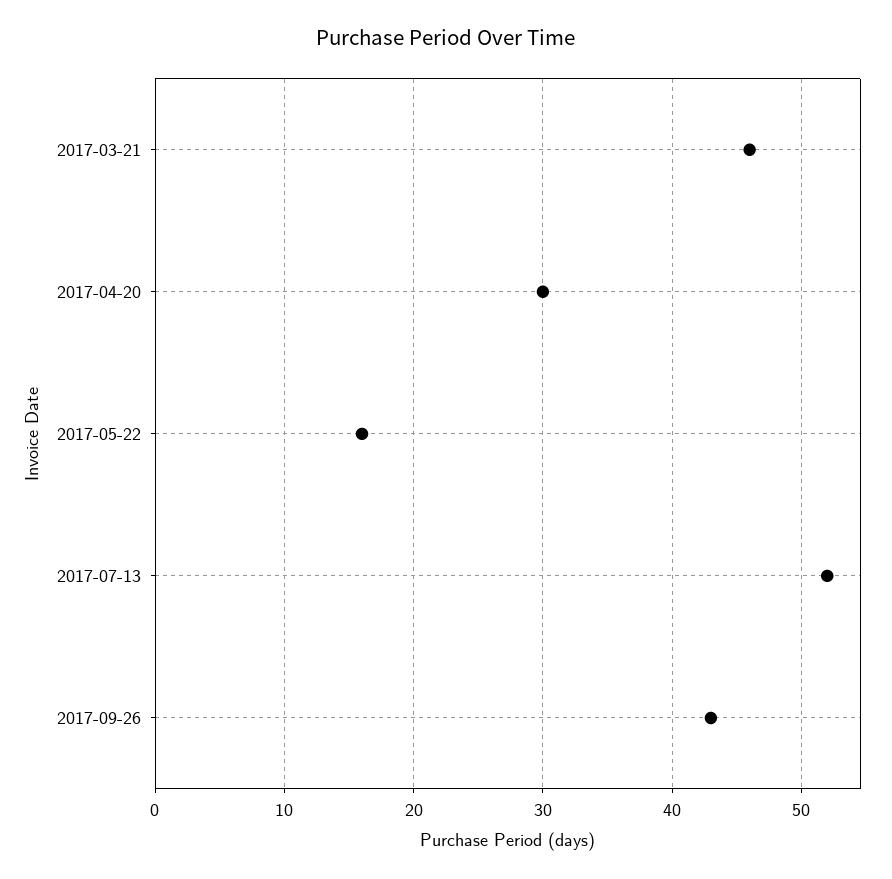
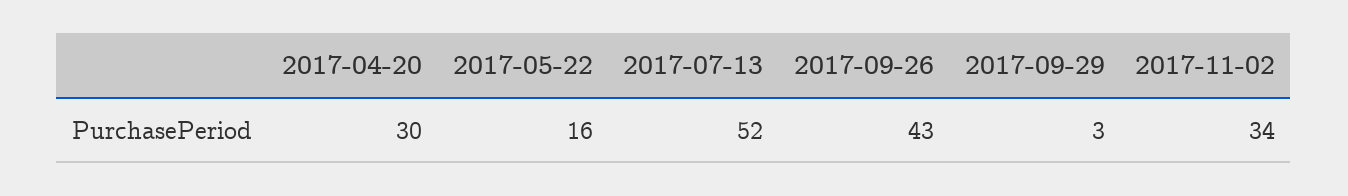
2017-03-21: 46 -> none
2017-09-29: none -> 3
2017-11-02: none -> 34

